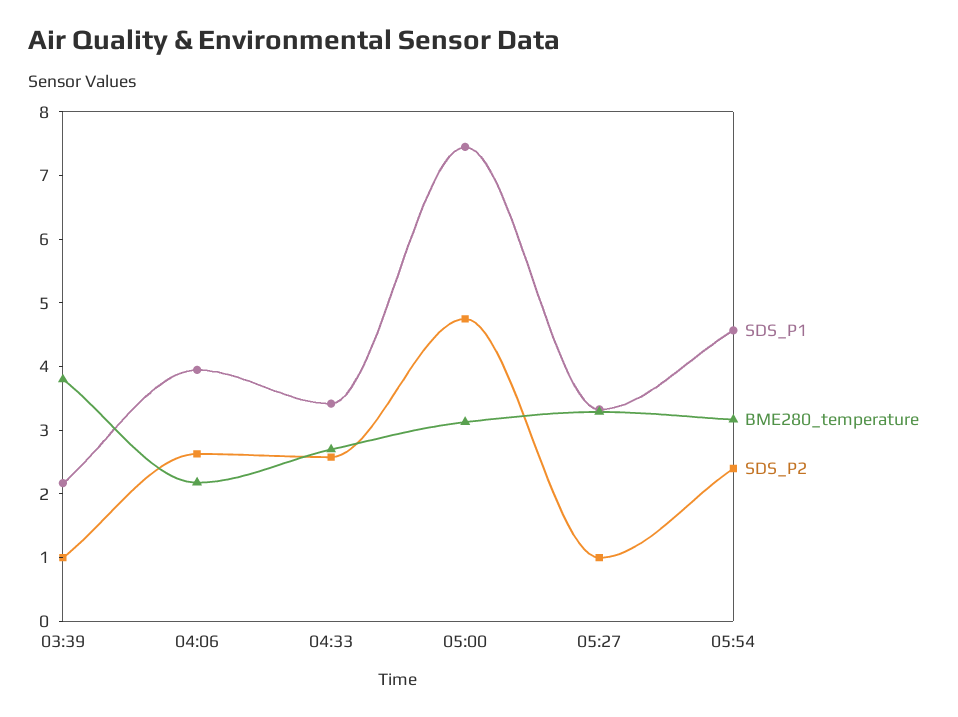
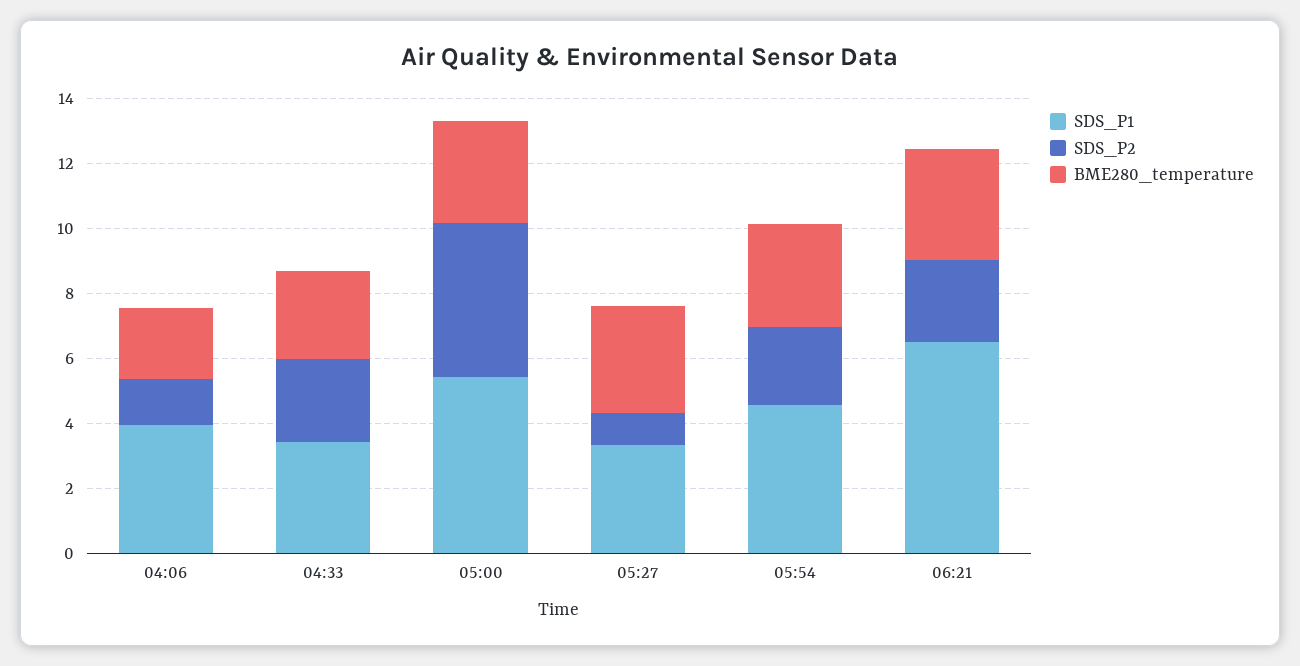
SDS_P1, 03:39: 2.2 -> none
BME280_temperature, 03:39: 3.8 -> none
SDS_P2, 03:39: 1 -> none
SDS_P2, 04:06: 2.6 -> 1.5
SDS_P1, 05:00: 7.4 -> 5.5
SDS_P1, 06:21: none -> 6.5
SDS_P2, 06:21: none -> 2.5
BME280_temperature, 06:21: none -> 3.5

